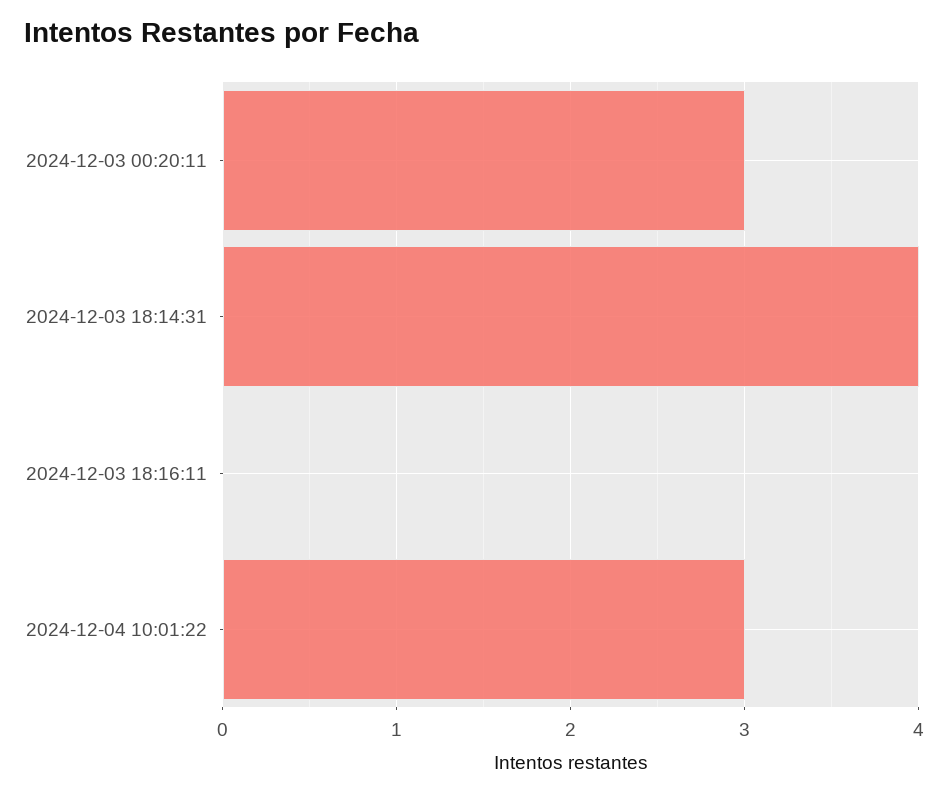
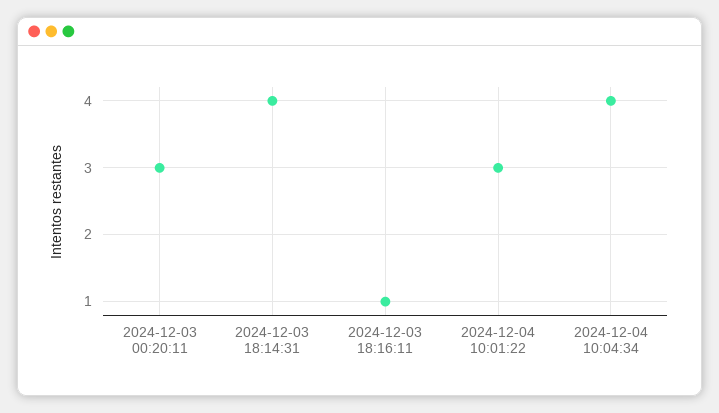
2024-12-03 18:16:11: 0 -> 1
2024-12-04 10:04:34: none -> 4

